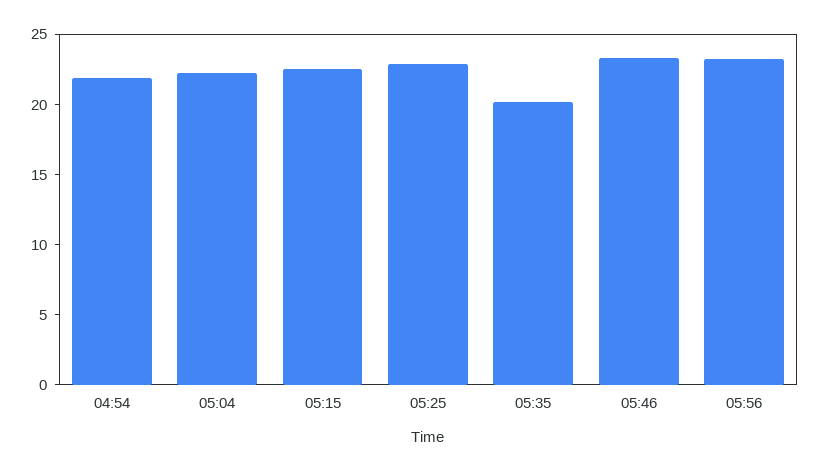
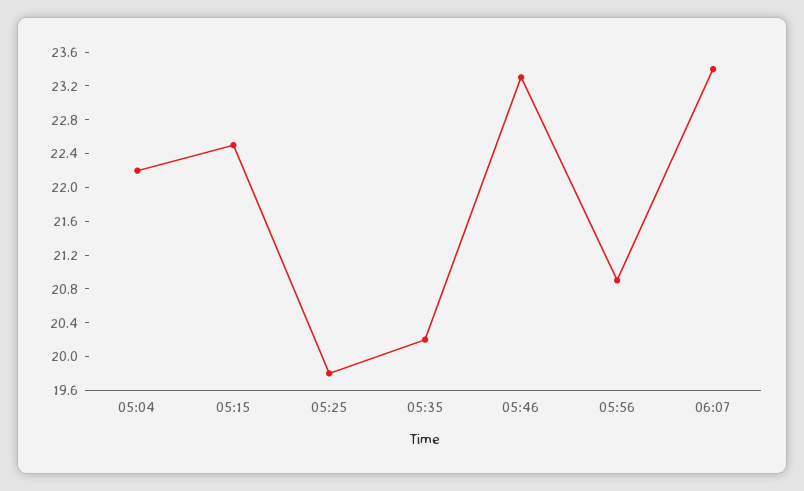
04:54: 22 -> none
05:25: 23 -> 19.8
05:56: 23 -> 20.9
06:07: none -> 23.4

